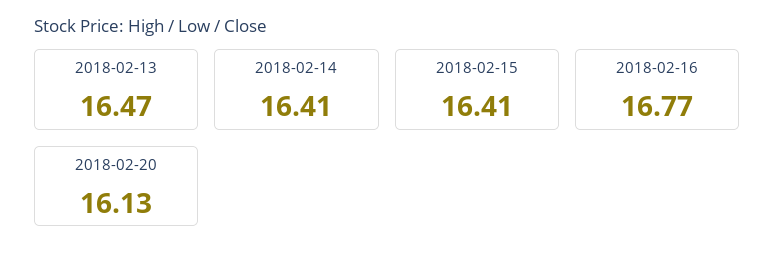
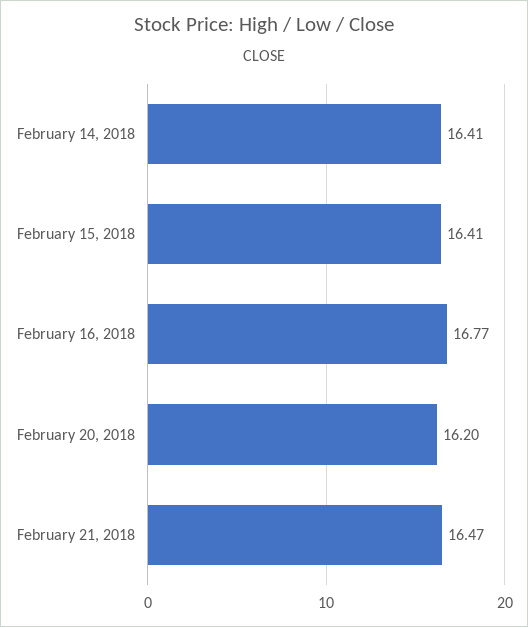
2018-02-13: 16.47 -> none
2018-02-20: 16.13 -> 16.2
February 21, 2018: none -> 16.47

